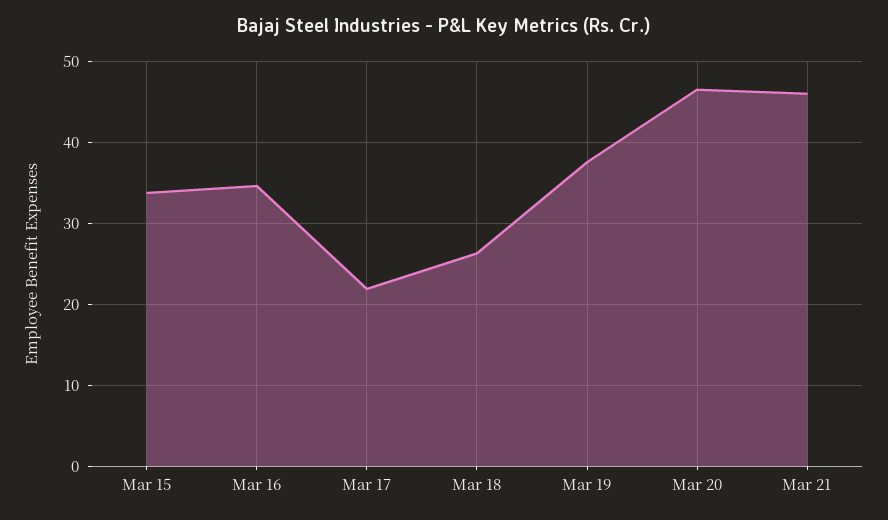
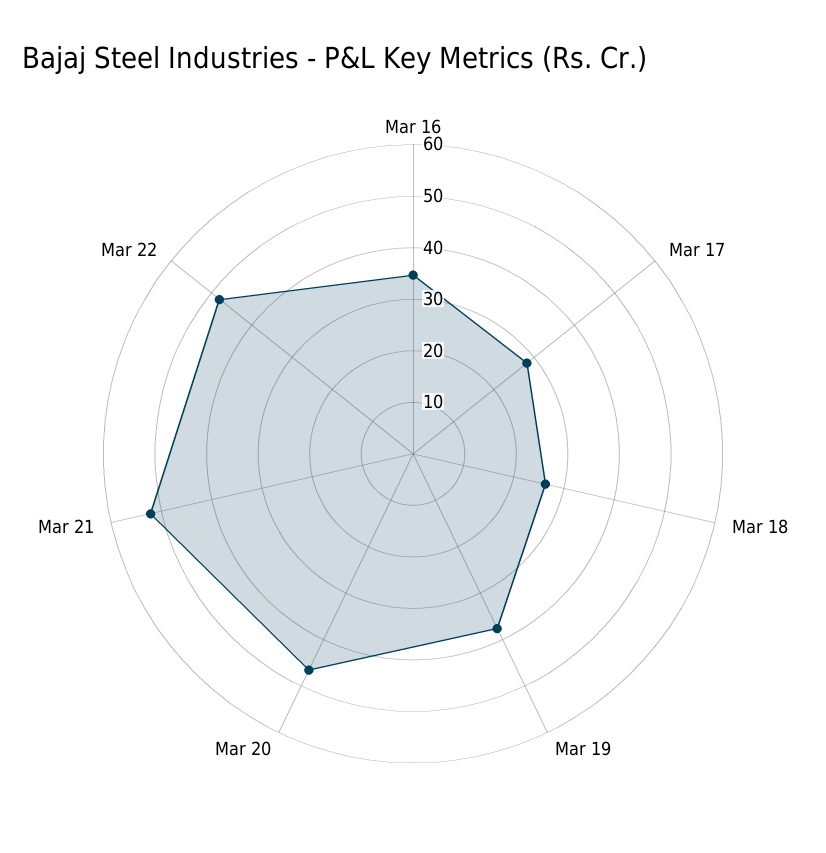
Mar 15: 34 -> none
Mar 17: 22 -> 28
Mar 21: 46 -> 52
Mar 22: none -> 48

